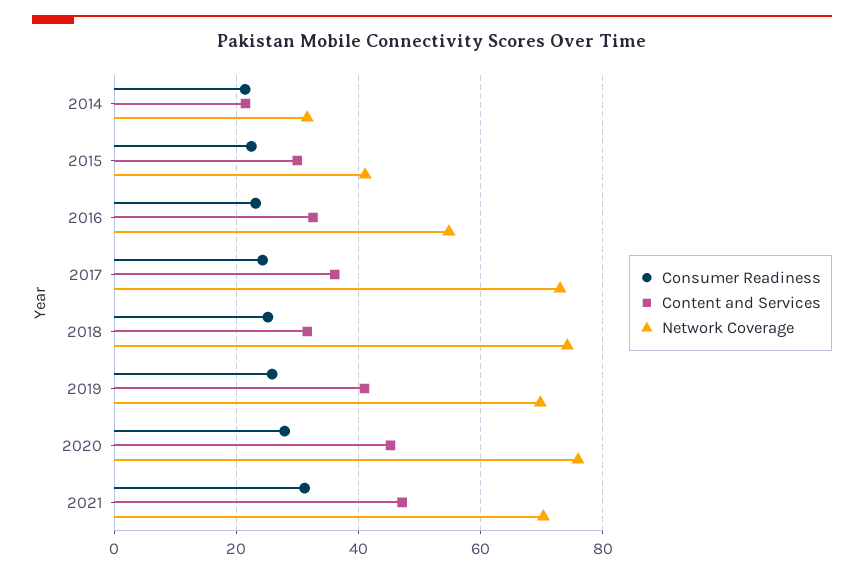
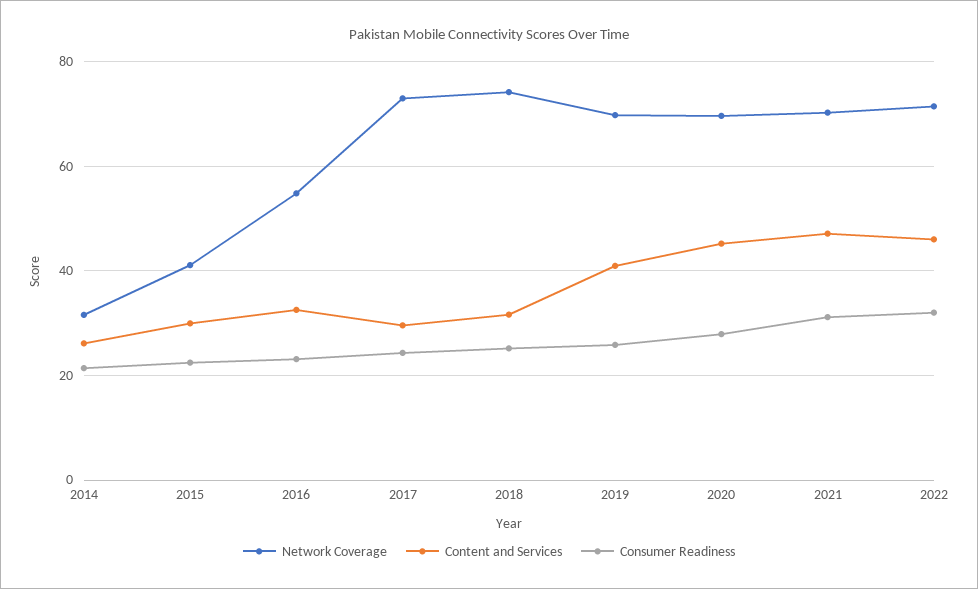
Content and Services, 2014: 22 -> 26
Content and Services, 2017: 36 -> 30
Network Coverage, 2020: 76 -> 70
Network Coverage, 2022: none -> 72
Content and Services, 2022: none -> 46
Consumer Readiness, 2022: none -> 32

